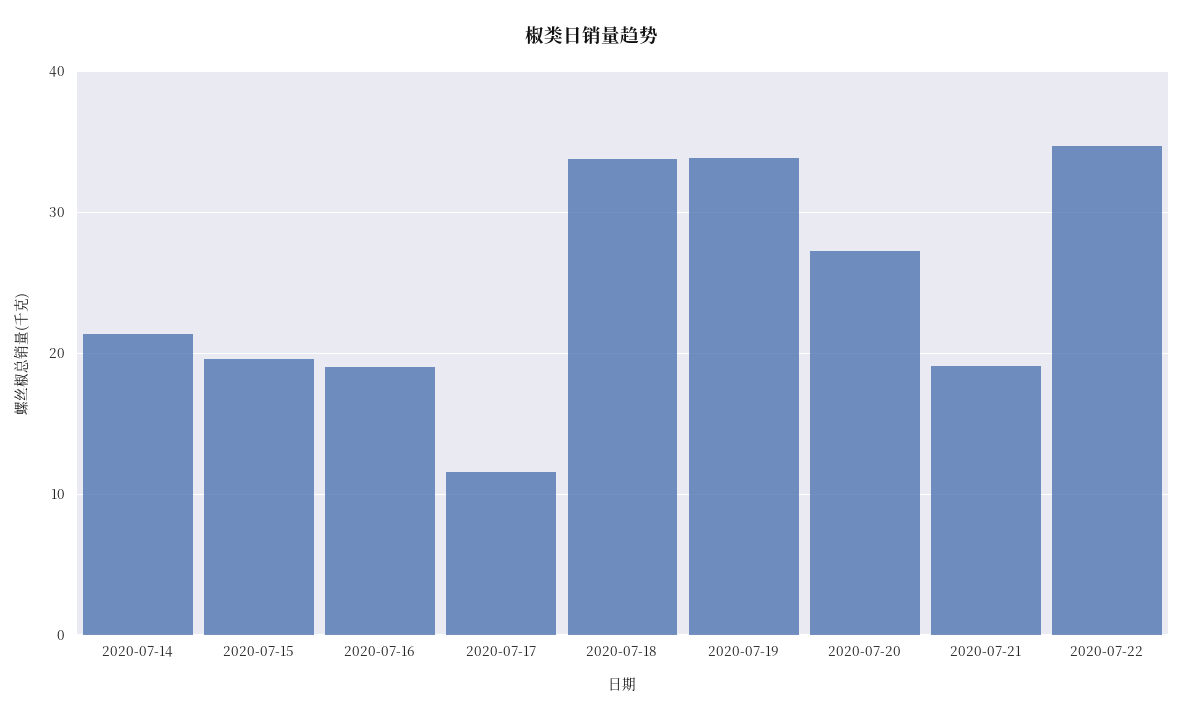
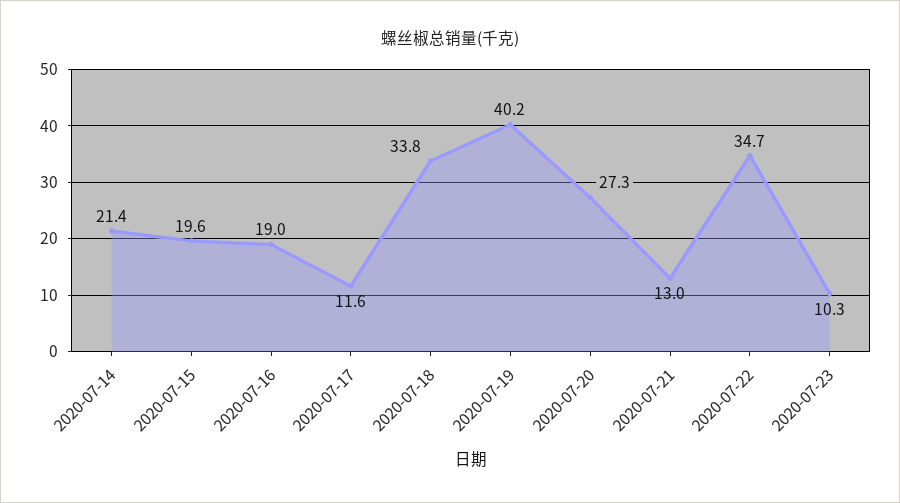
2020-07-19: 34 -> 40.2
2020-07-21: 19 -> 13
2020-07-23: none -> 10.3

